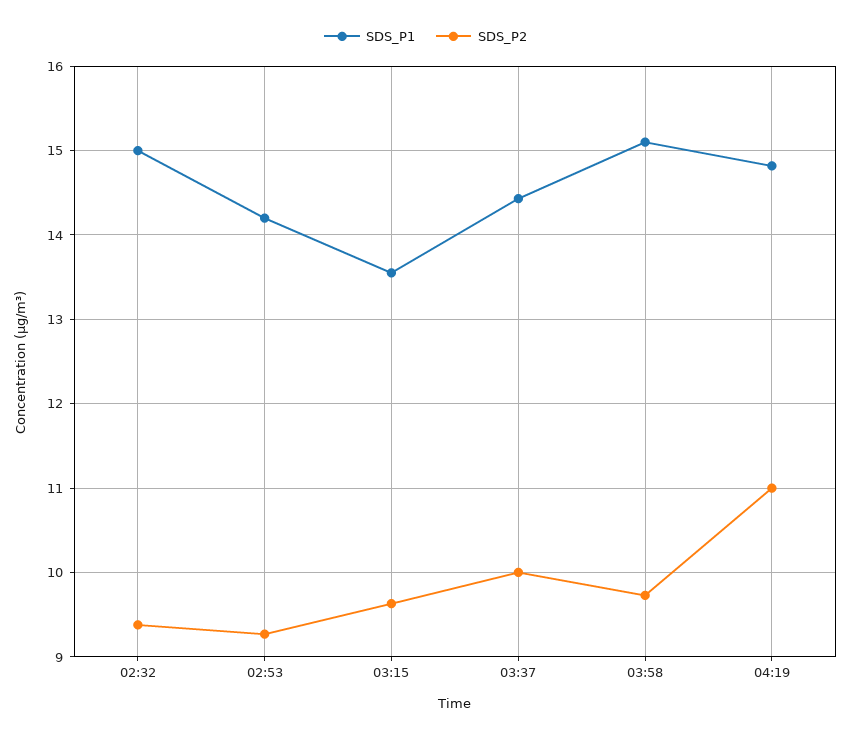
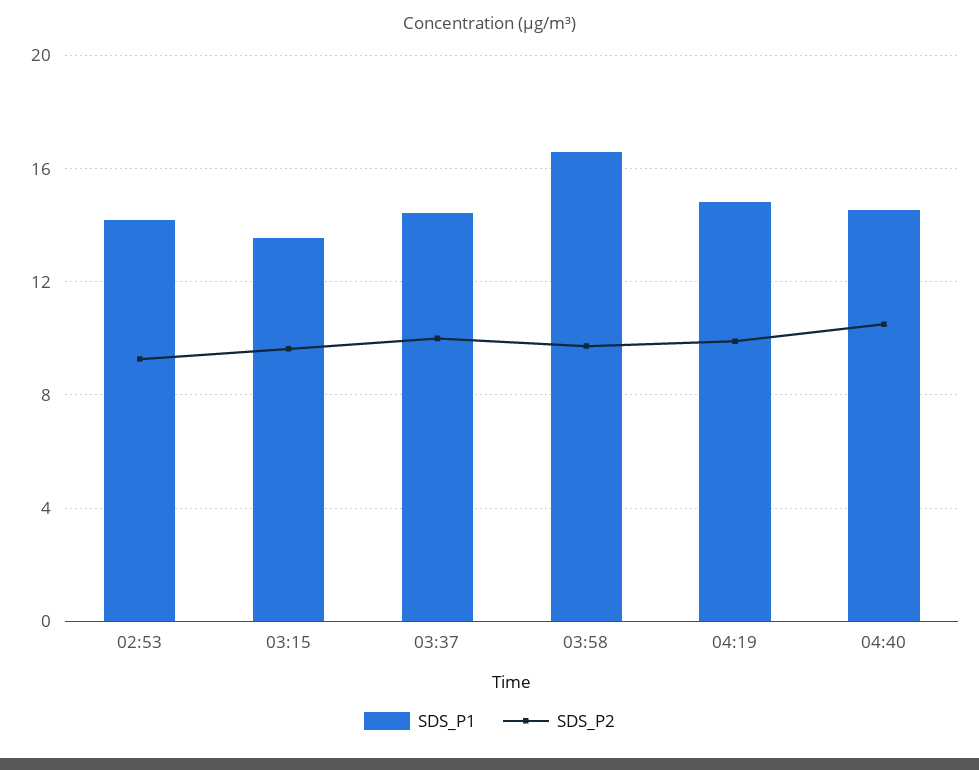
SDS_P1, 02:32: 15 -> none
SDS_P2, 02:32: 9.4 -> none
SDS_P1, 03:58: 15.1 -> 16.5
SDS_P2, 04:19: 11 -> 10
SDS_P1, 04:40: none -> 14.5
SDS_P2, 04:40: none -> 10.5

